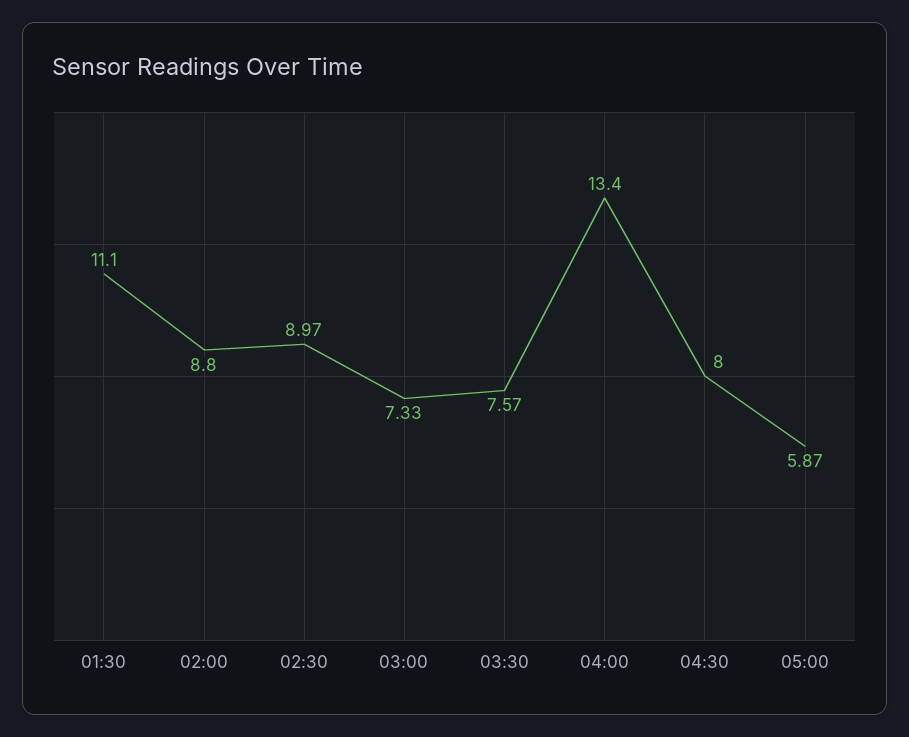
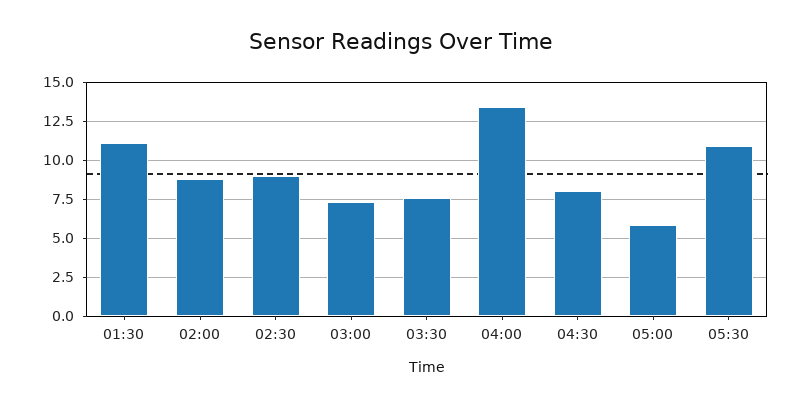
05:30: none -> 11

